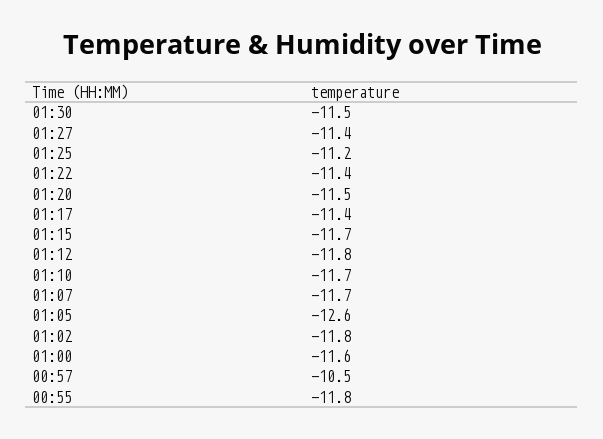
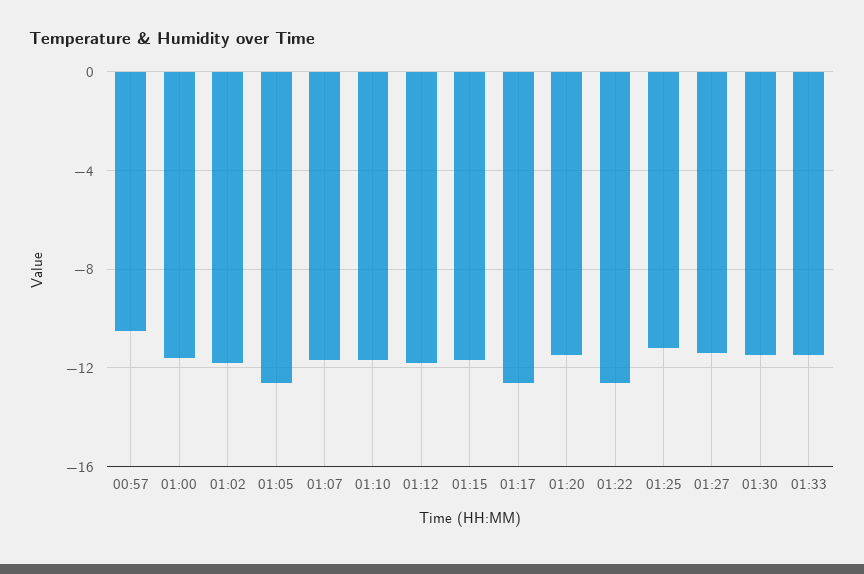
01:22: -11.4 -> -12.5
01:17: -11.4 -> -12.5
00:55: -11.8 -> none
01:33: none -> -11.5

